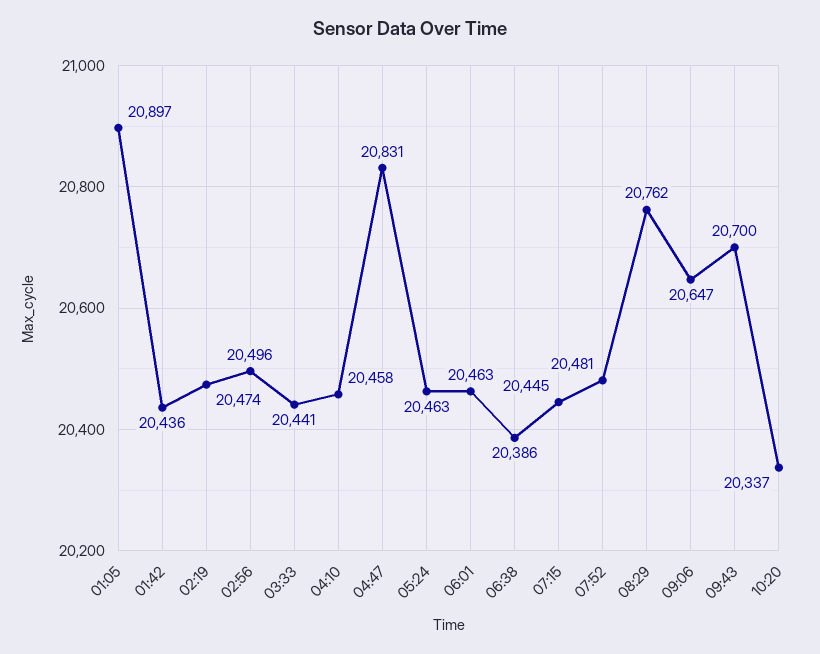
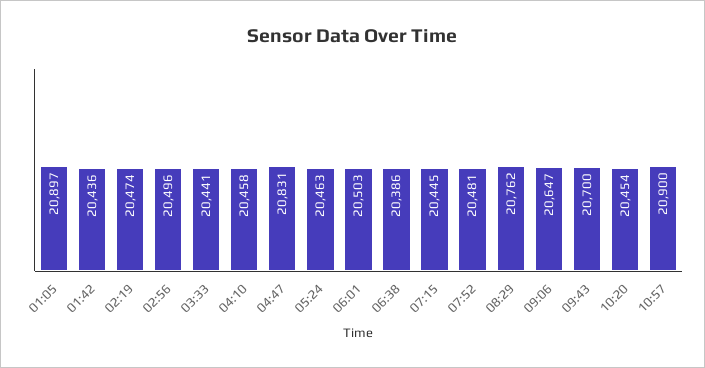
06:01: 20463 -> 20503
10:20: 20337 -> 20454
10:57: none -> 20900

